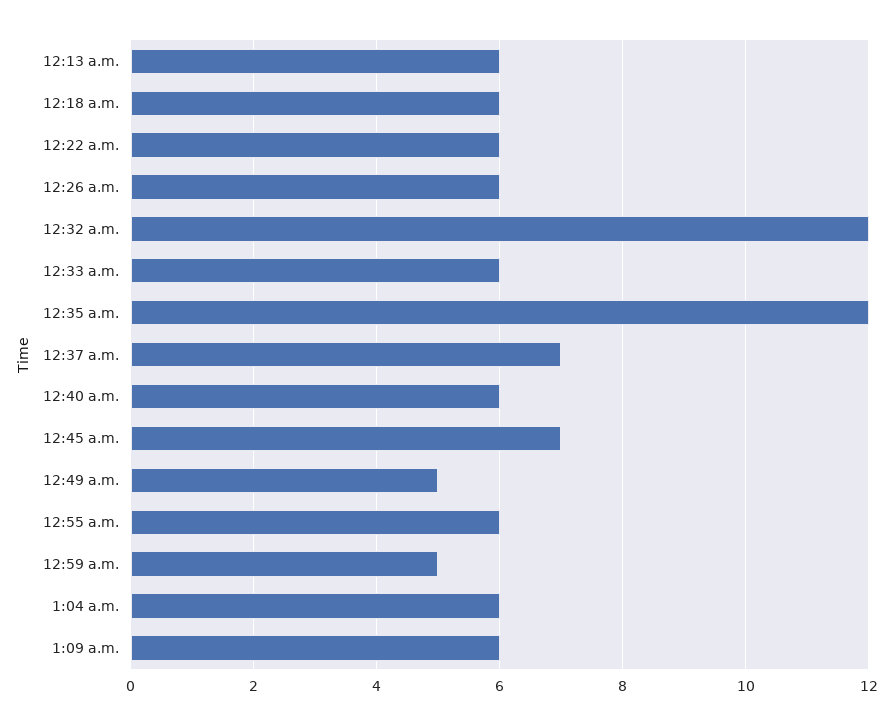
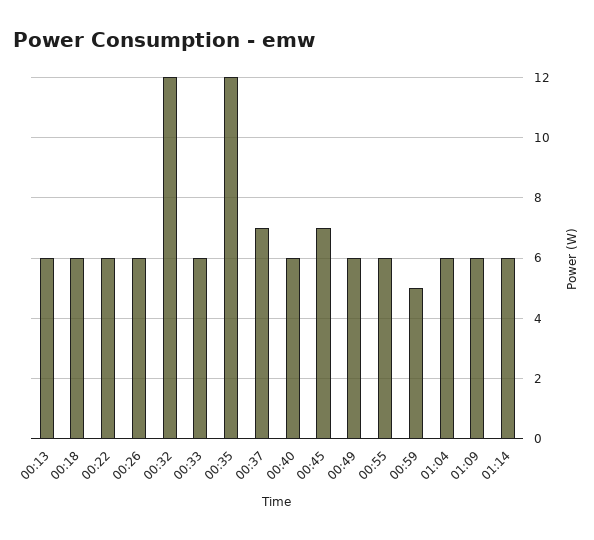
12:49 a.m.: 5 -> 6
01:14: none -> 6

